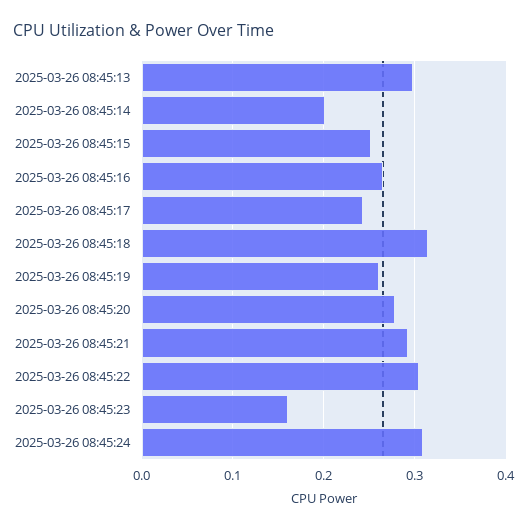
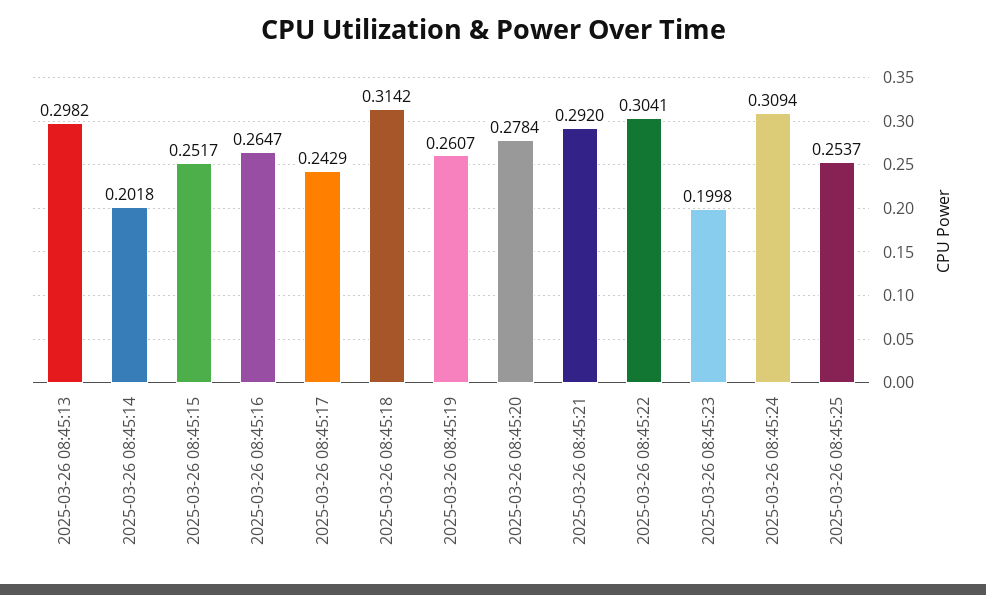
2025-03-26 08:45:23: 0.16 -> 0.1998
2025-03-26 08:45:25: none -> 0.2537

